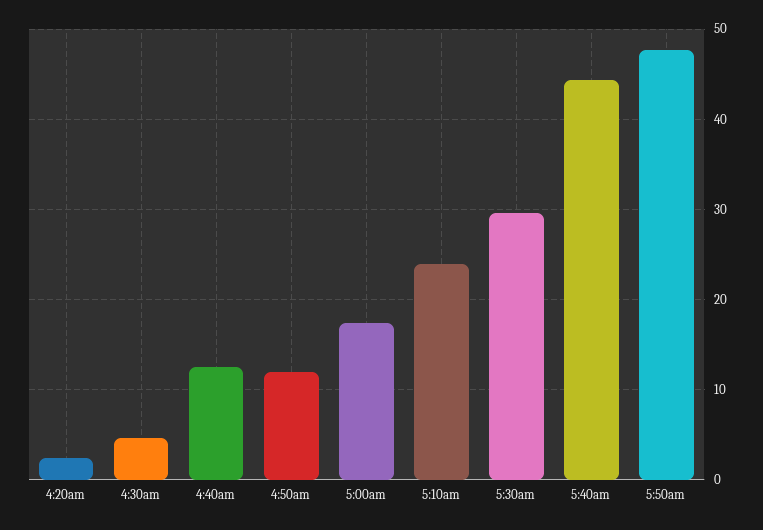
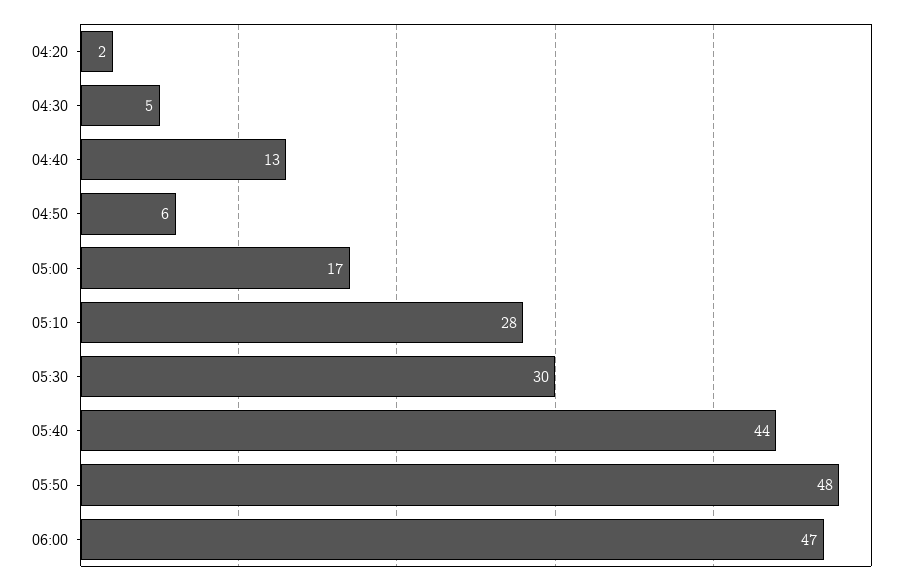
4:50am: 12 -> 6
5:10am: 24 -> 28
06:00: none -> 47

